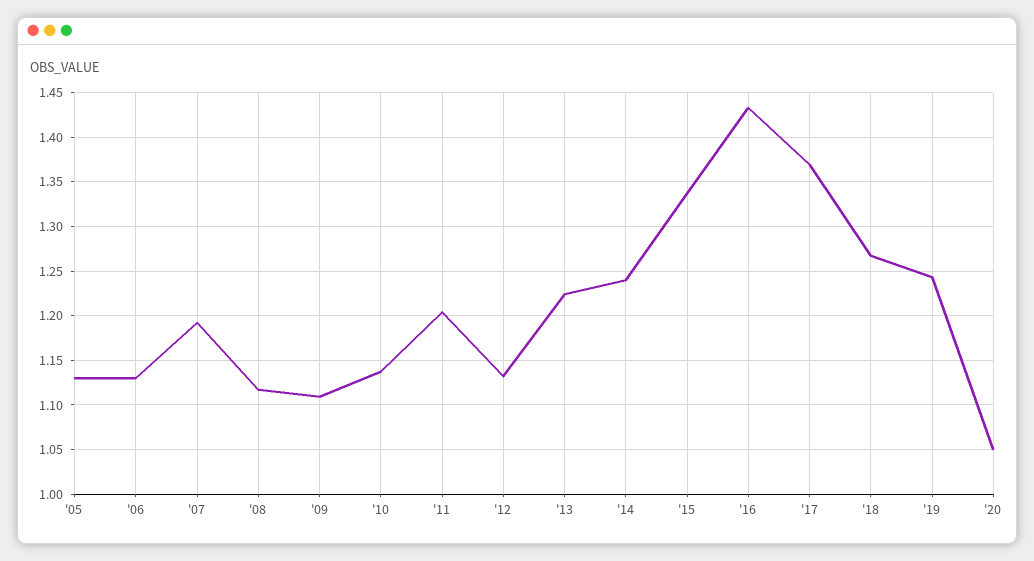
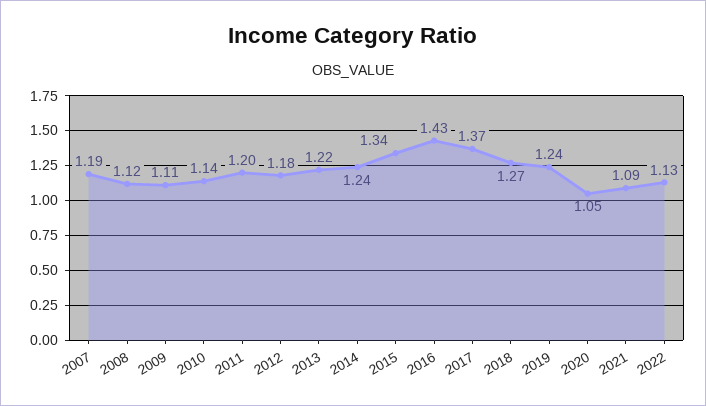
'05: 1.13 -> none
'06: 1.13 -> none
'12: 1.13 -> 1.18
2021: none -> 1.09
2022: none -> 1.13

